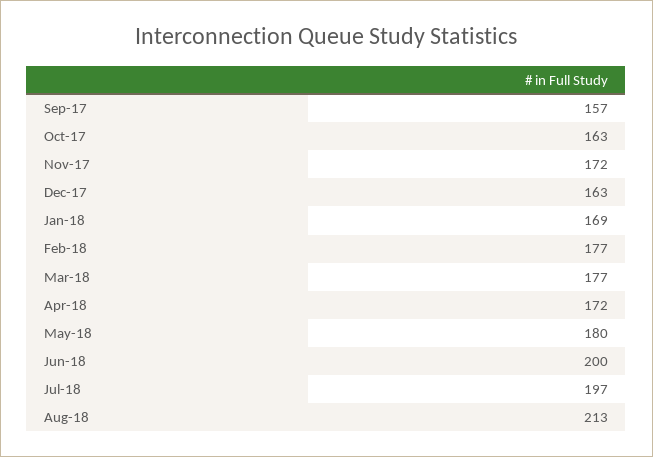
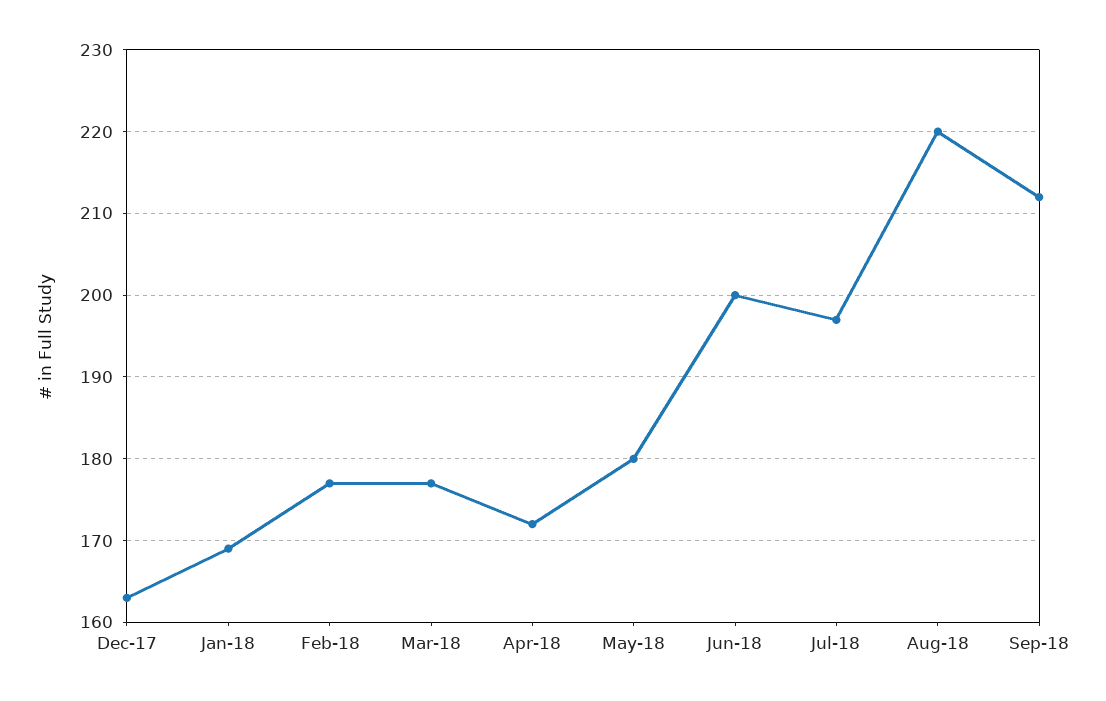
Sep-17: 157 -> none
Oct-17: 163 -> none
Nov-17: 172 -> none
Aug-18: 213 -> 220
Sep-18: none -> 212

